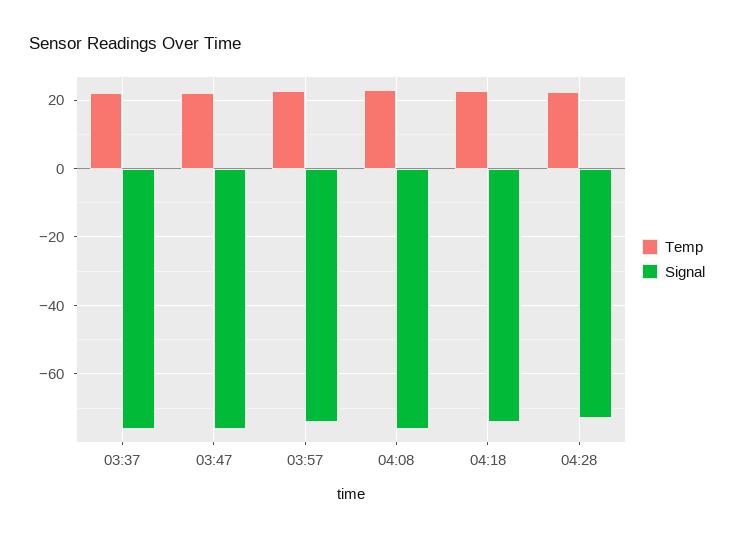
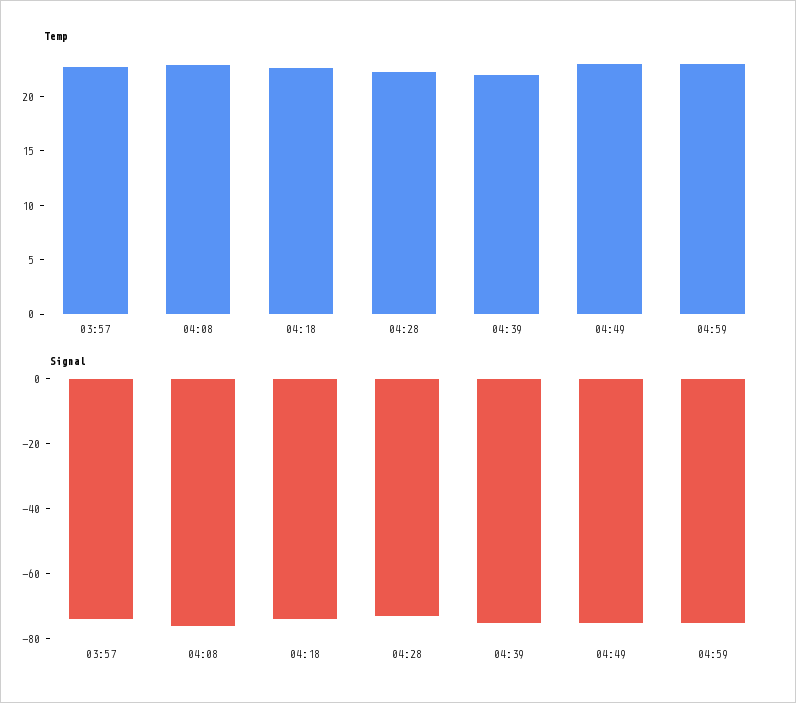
Temp, 03:37: 22 -> none
Signal, 03:37: -76 -> none
Temp, 03:47: 22 -> none
Signal, 03:47: -76 -> none
Temp, 04:39: none -> 22
Temp, 04:49: none -> 23
Temp, 04:59: none -> 23
Signal, 04:39: none -> -75
Signal, 04:49: none -> -75
Signal, 04:59: none -> -75

